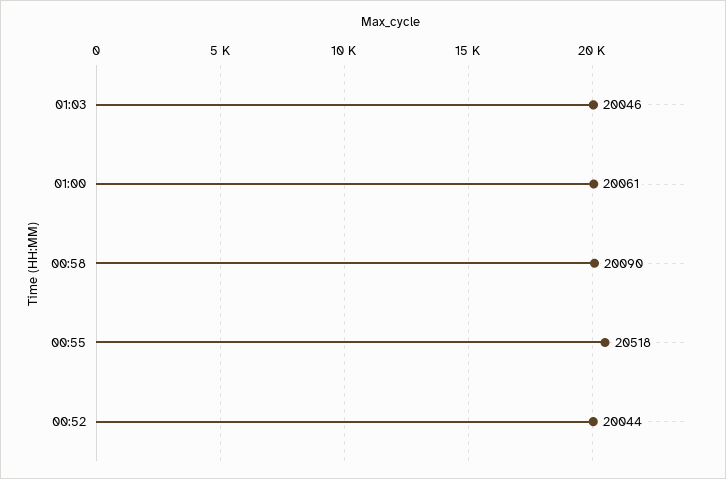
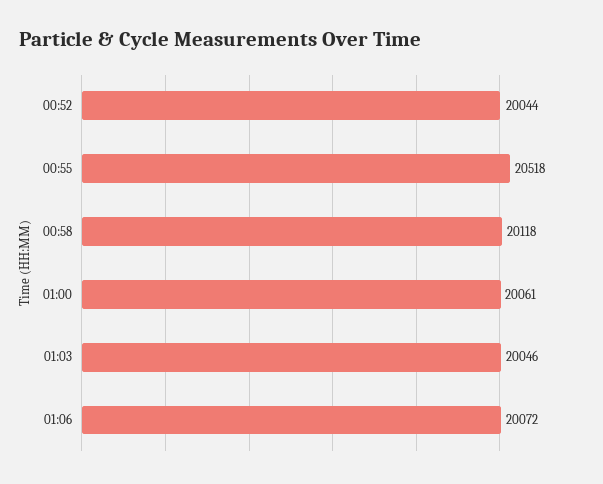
00:58: 20090 -> 20118
01:06: none -> 20072

